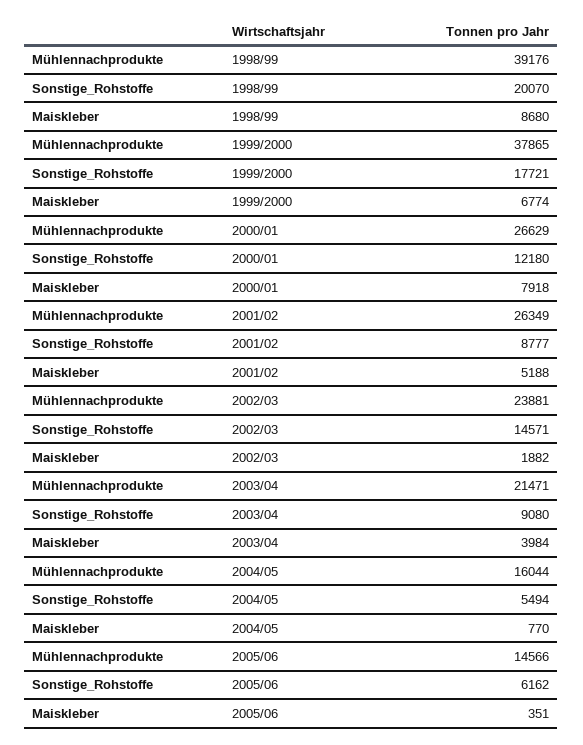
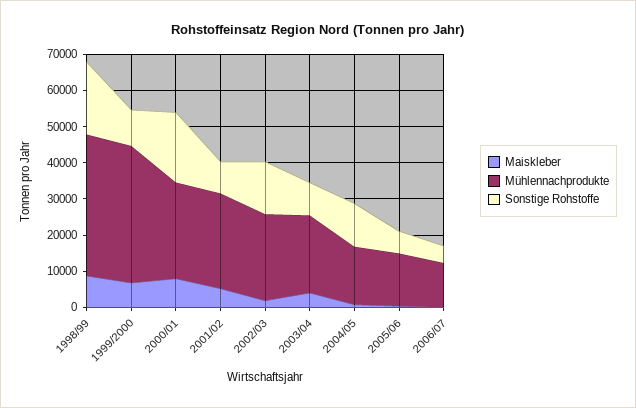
Sonstige_Rohstoffe, 1999/2000: 17721 -> 10000
Sonstige_Rohstoffe, 2000/01: 12180 -> 20000
Sonstige_Rohstoffe, 2004/05: 5494 -> 12500
Maiskleber, 2006/07: none -> 0
Mühlennachprodukte, 2006/07: none -> 12500
Sonstige_Rohstoffe, 2006/07: none -> 5000

